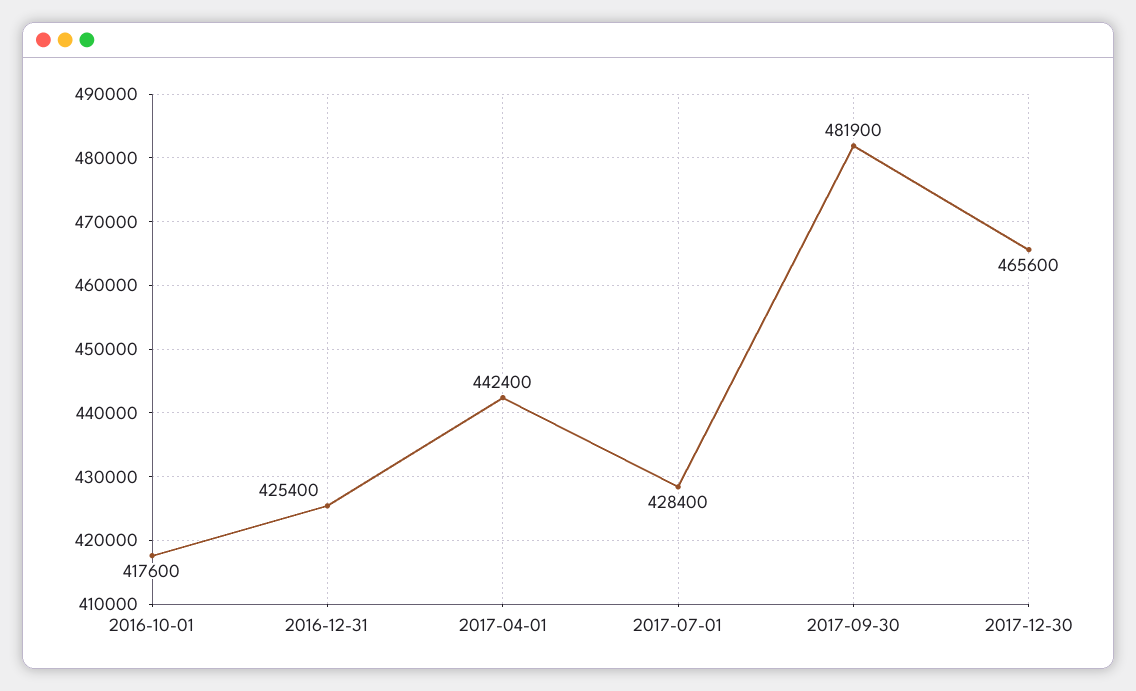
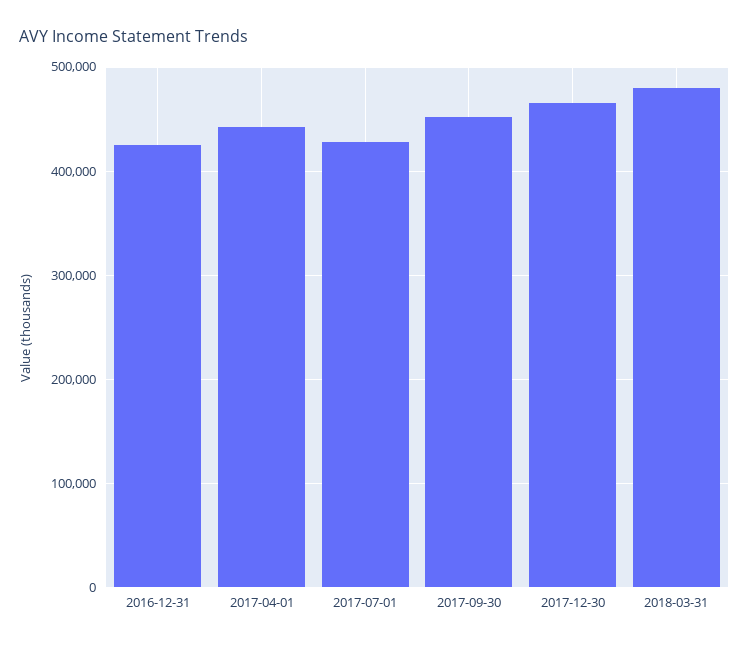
2016-10-01: 417600 -> none
2017-09-30: 481900 -> 450000
2018-03-31: none -> 480000

